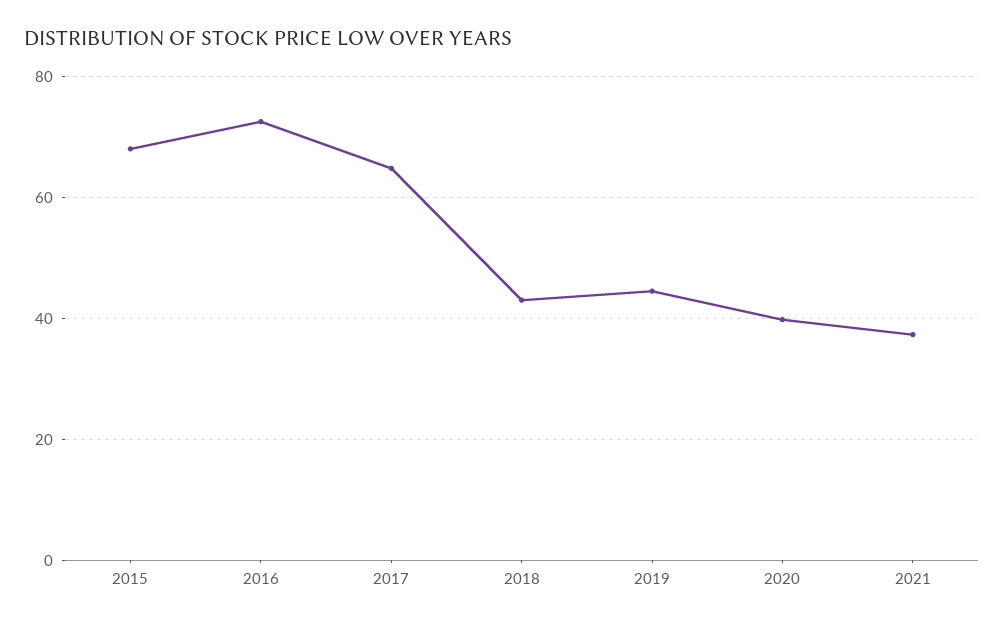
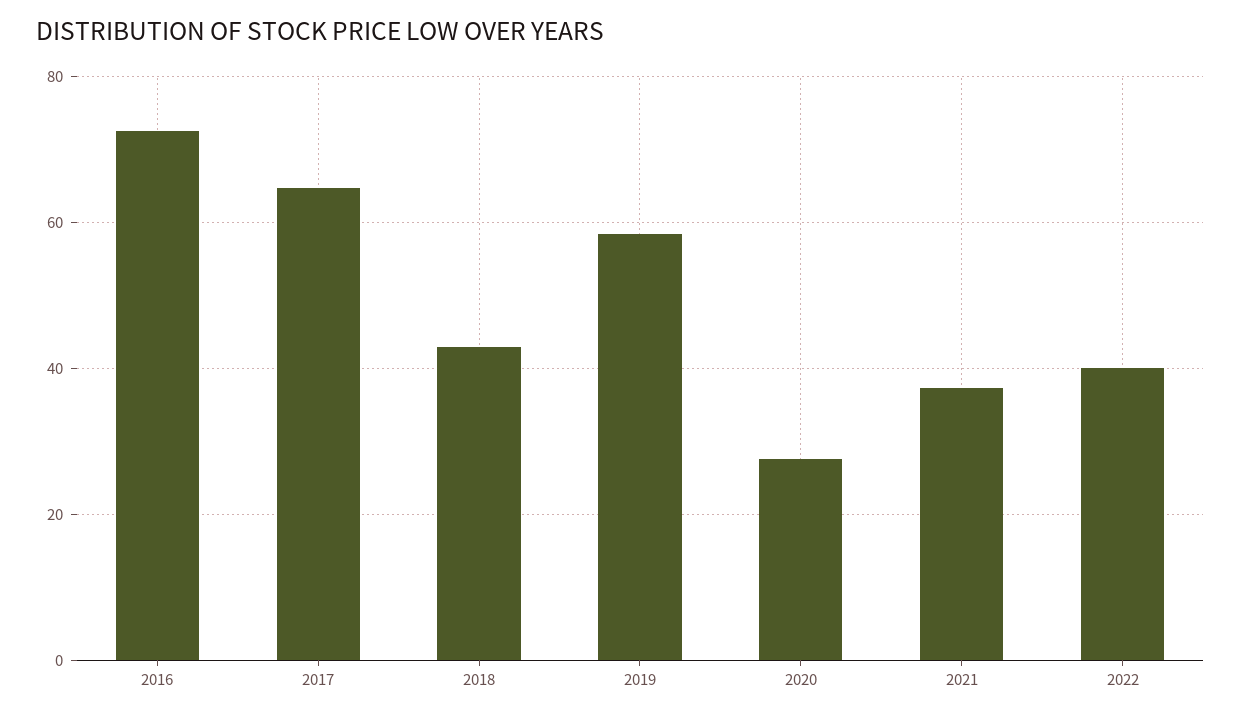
2015: 68 -> none
2019: 44 -> 58
2020: 40 -> 28
2022: none -> 40

